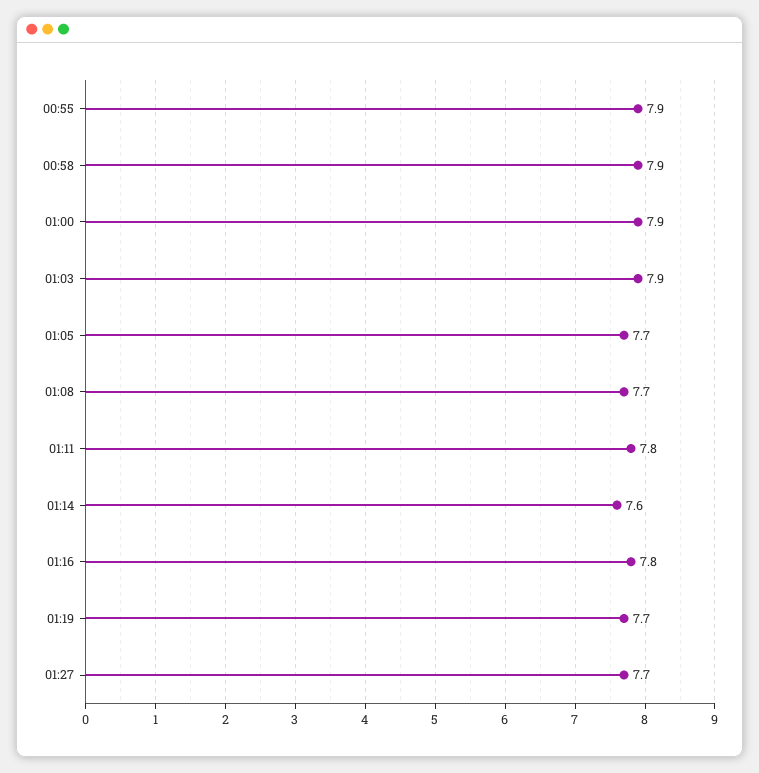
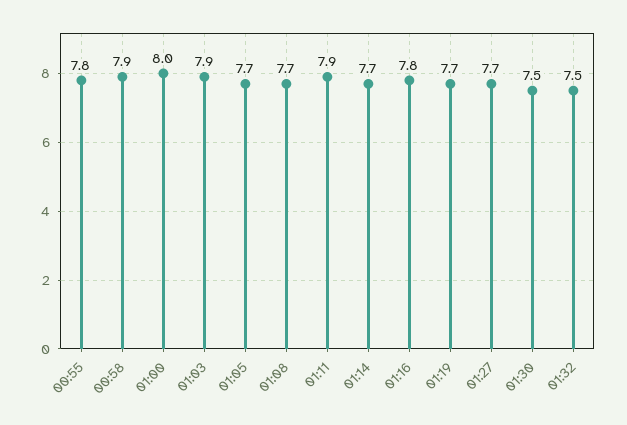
00:55: 7.9 -> 7.8
01:00: 7.9 -> 8
01:11: 7.8 -> 7.9
01:14: 7.6 -> 7.7
01:30: none -> 7.5
01:32: none -> 7.5

